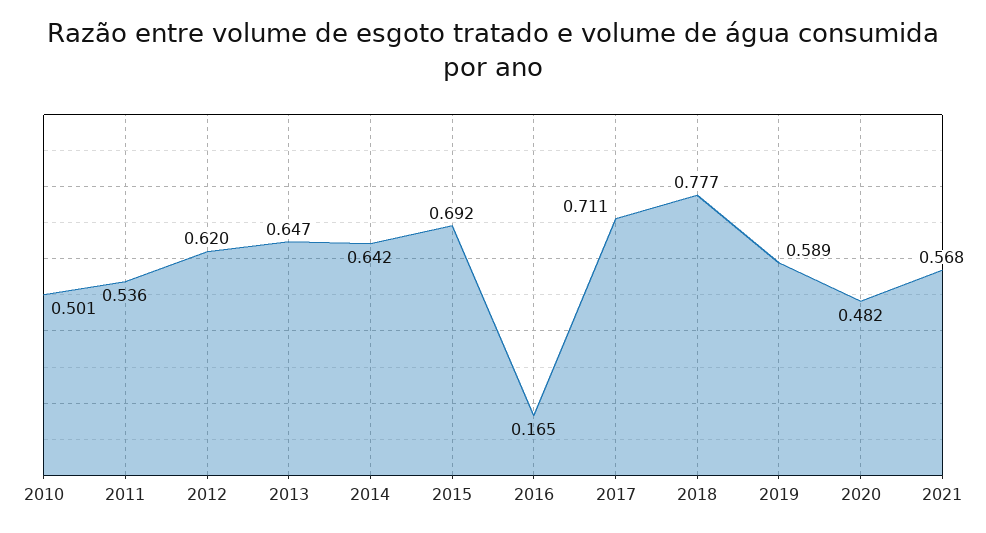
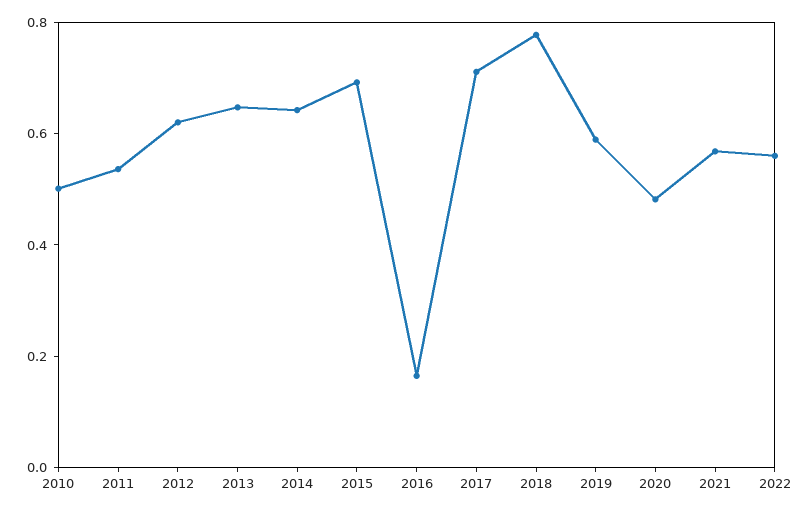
2022: none -> 0.55

